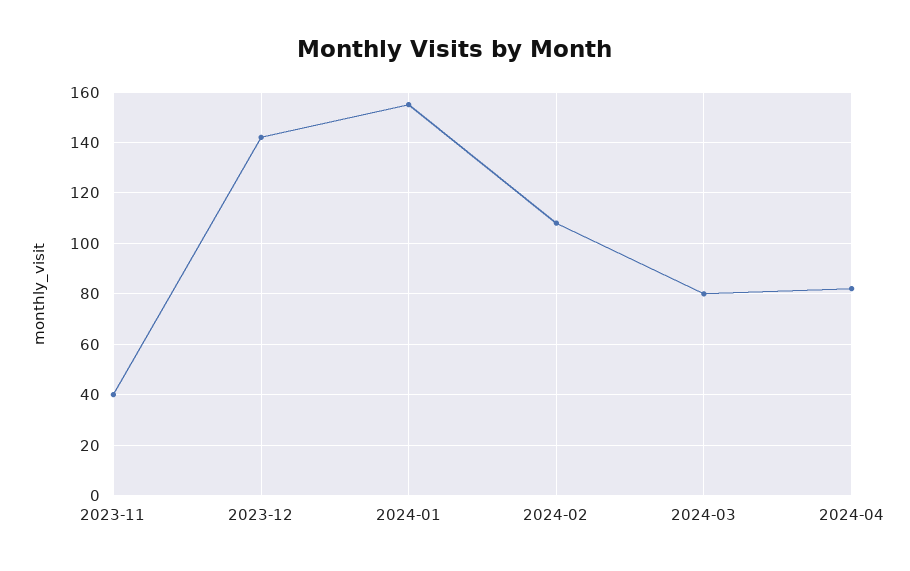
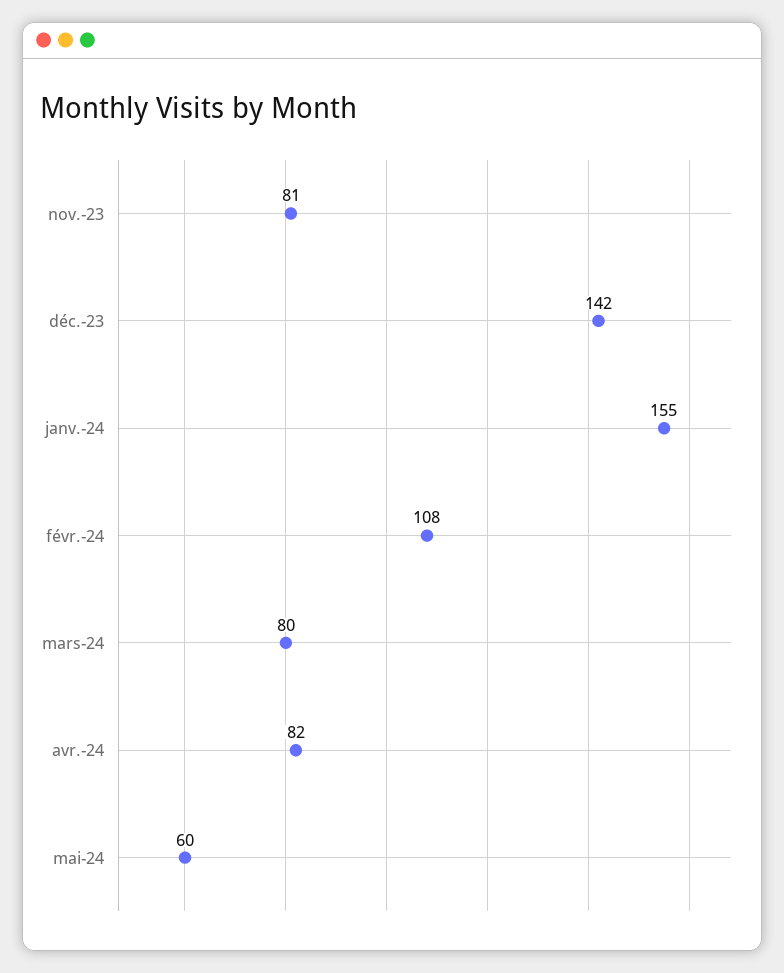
2023-11: 40 -> 81
mai-24: none -> 60

